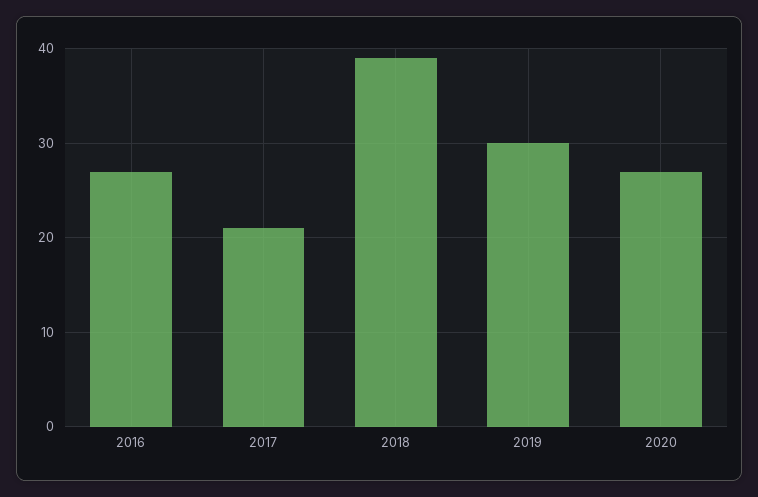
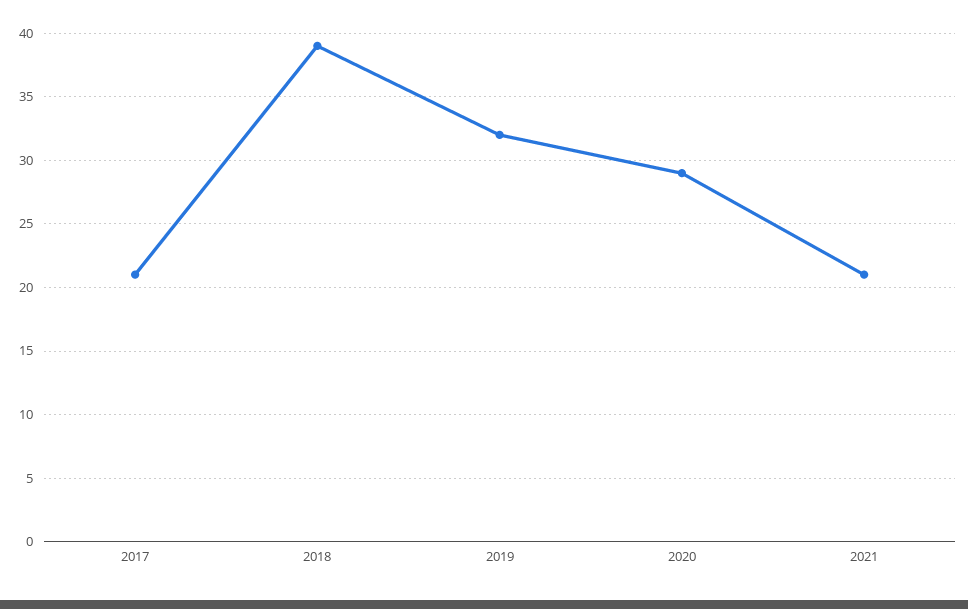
2016: 27 -> none
2019: 30 -> 32
2020: 27 -> 29
2021: none -> 21

